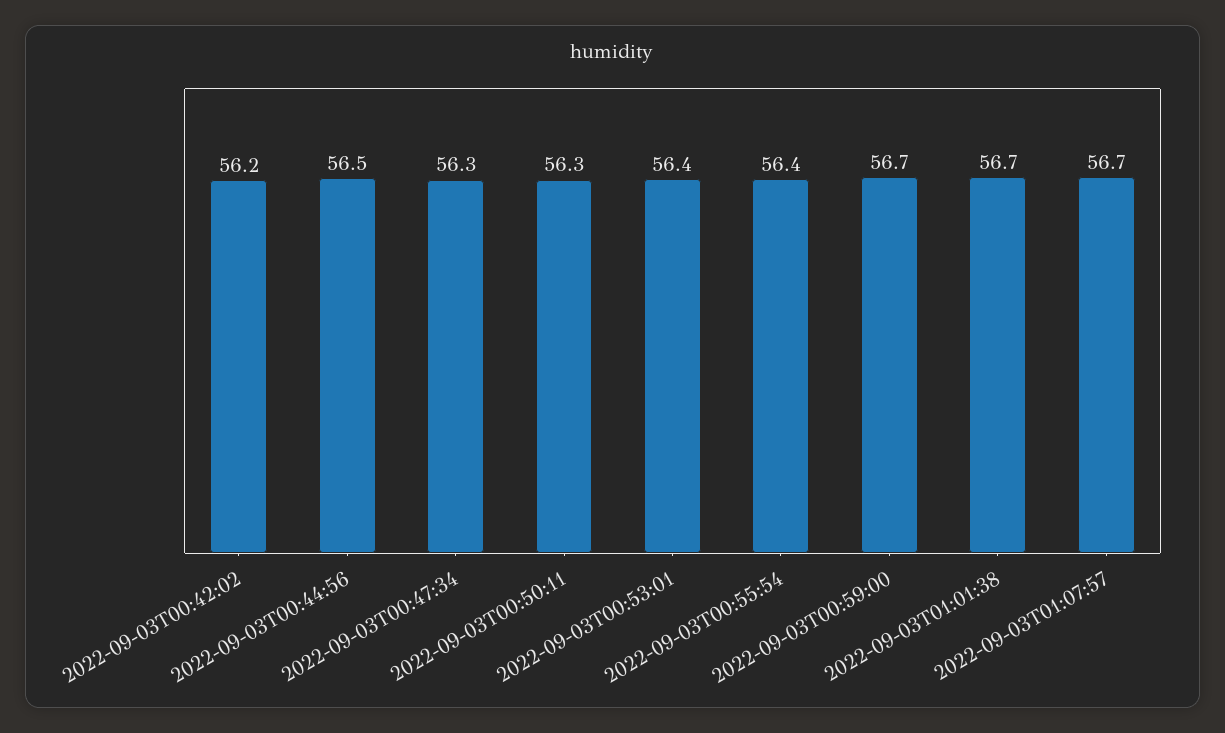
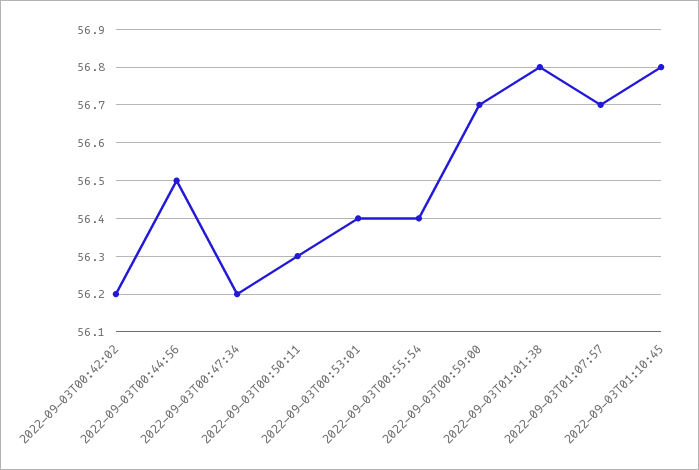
2022-09-03T00:47:34: 56.3 -> 56.2
2022-09-03T01:01:38: 56.7 -> 56.8
2022-09-03T01:10:45: none -> 56.8

